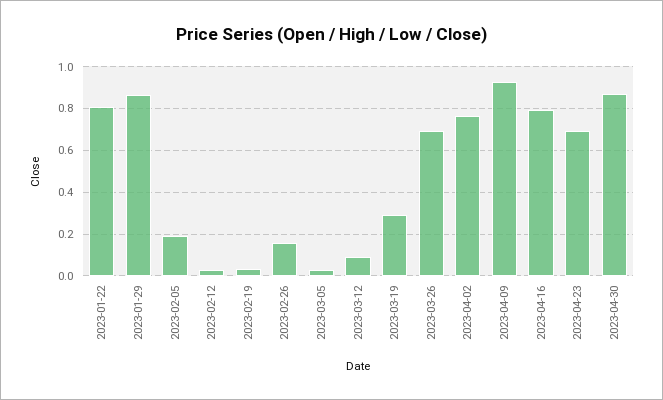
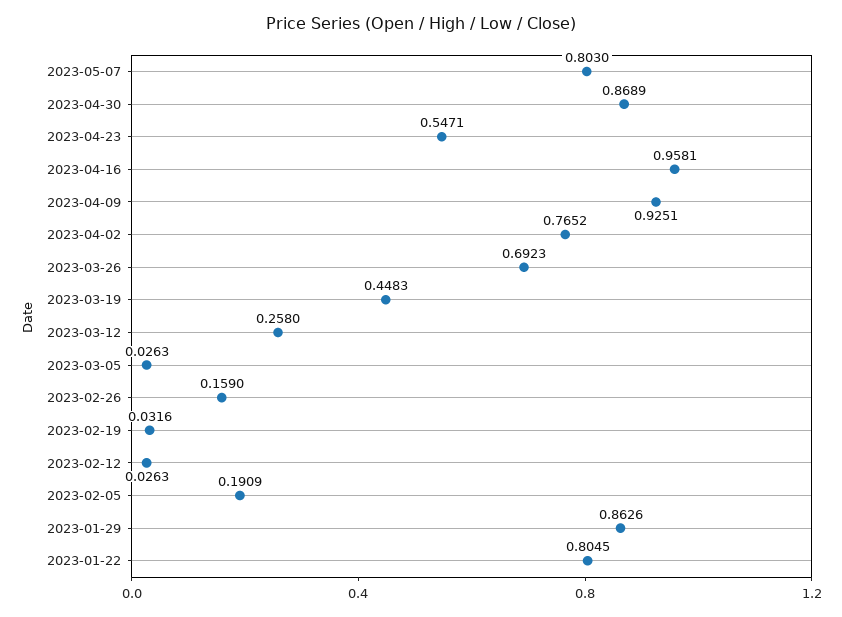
2023-03-12: 0.1 -> 0.258
2023-03-19: 0.3 -> 0.4483
2023-04-16: 0.8 -> 0.9581
2023-04-23: 0.7 -> 0.5471
2023-05-07: none -> 0.803

